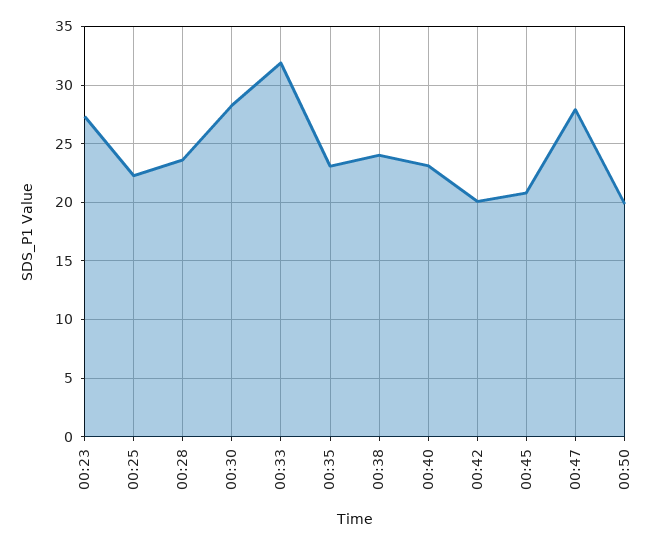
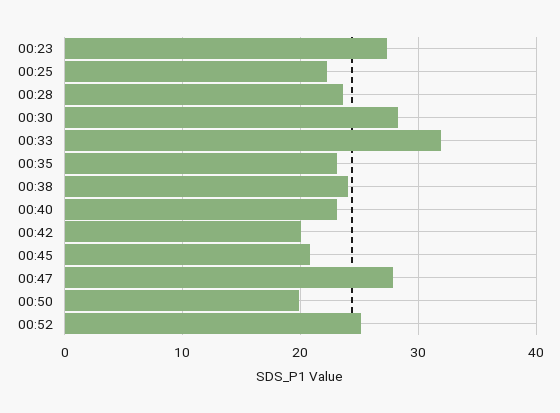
00:52: none -> 25

